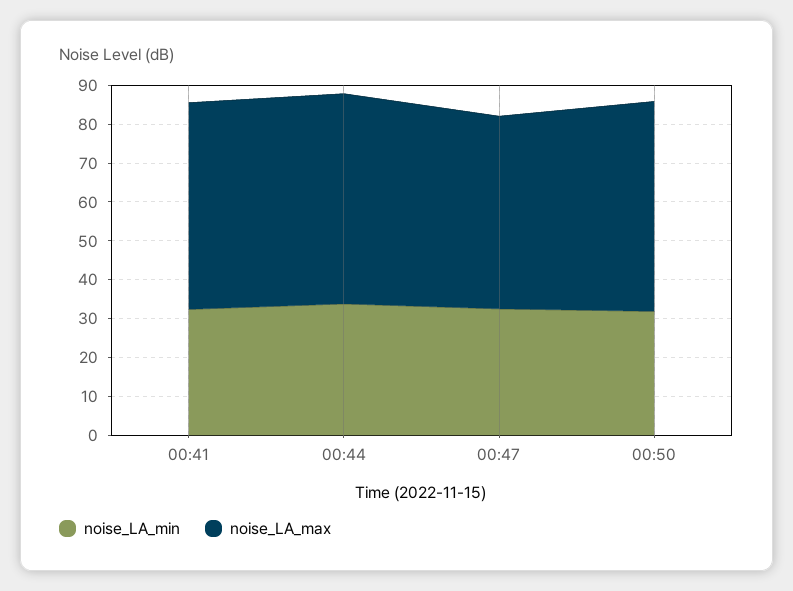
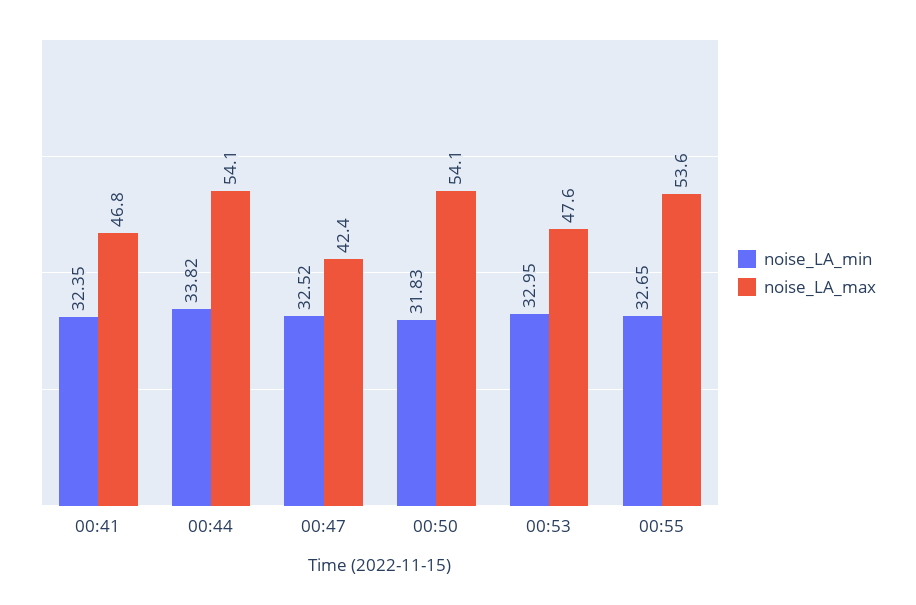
noise_LA_max, 00:41: 52.5 -> 46.8
noise_LA_max, 00:47: 50 -> 42.4
noise_LA_min, 00:53: none -> 32.95
noise_LA_max, 00:53: none -> 47.6
noise_LA_min, 00:55: none -> 32.65
noise_LA_max, 00:55: none -> 53.6

